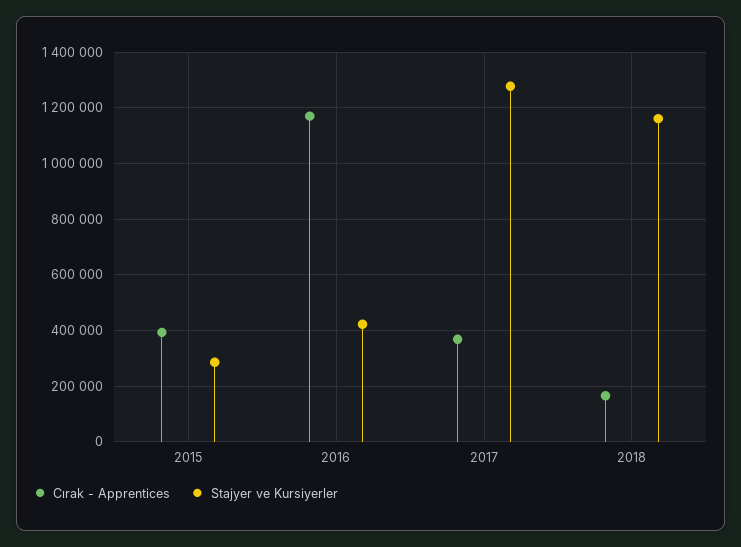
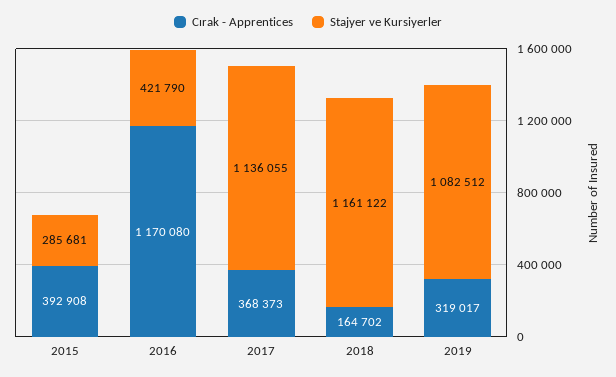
Stajyer ve Kursiyerler, 2017: 1275000 -> 1136055
Cırak - Apprentices, 2019: none -> 319017
Stajyer ve Kursiyerler, 2019: none -> 1082512

